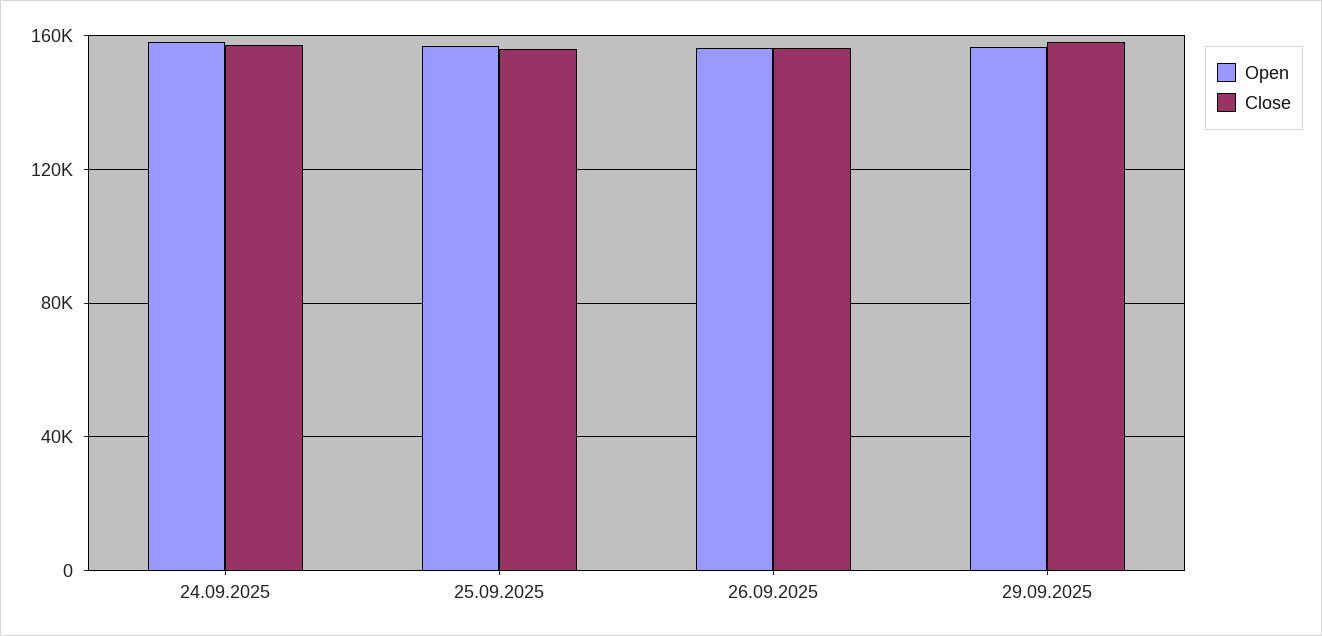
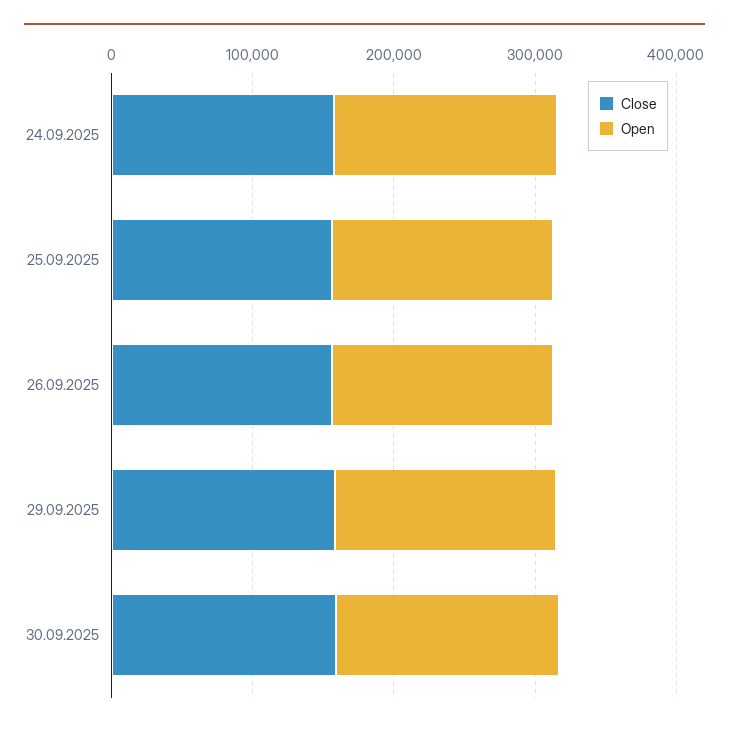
Close, 30.09.2025: none -> 160000
Open, 30.09.2025: none -> 160000

